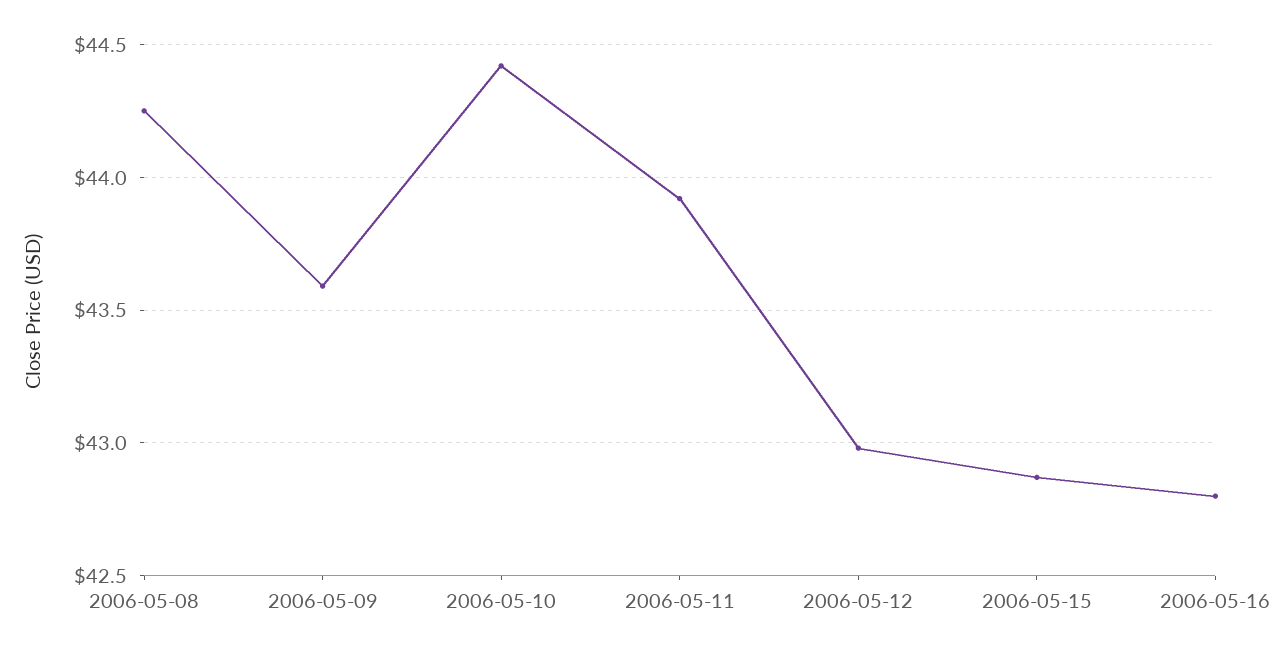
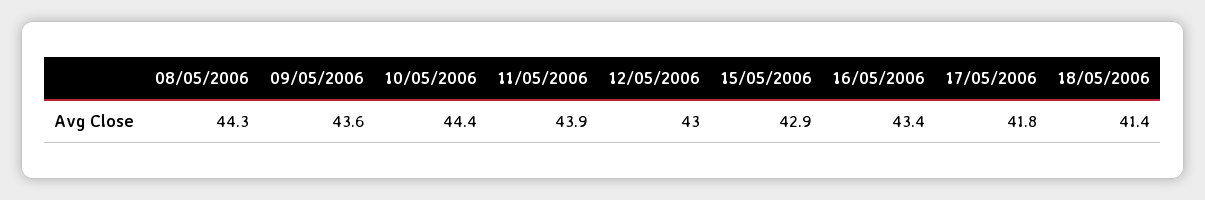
2006-05-16: 42.8 -> 43.4
17/05/2006: none -> 41.8
18/05/2006: none -> 41.4

